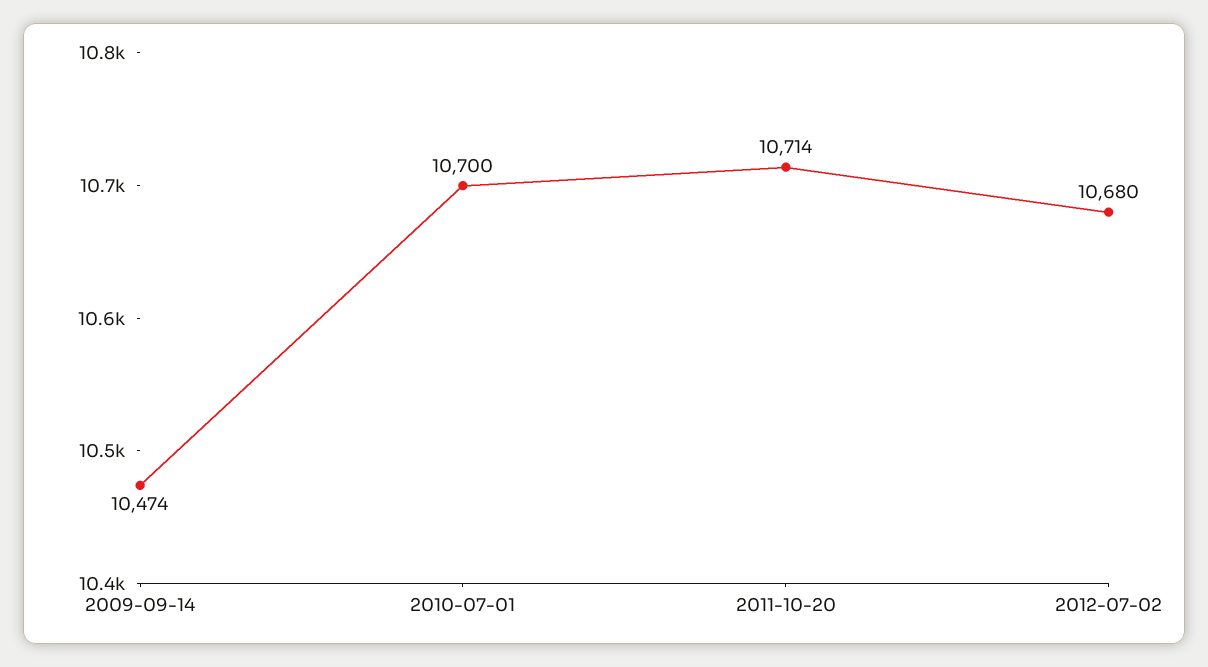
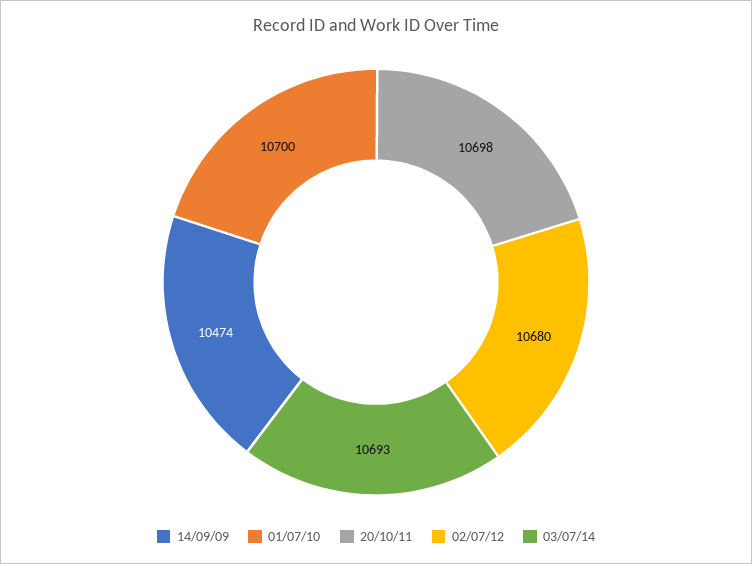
2011-10-20: 10714 -> 10698
03/07/14: none -> 10693

